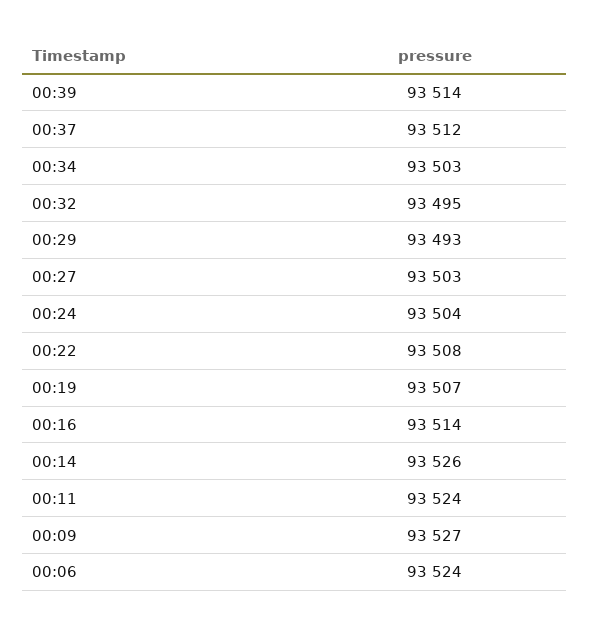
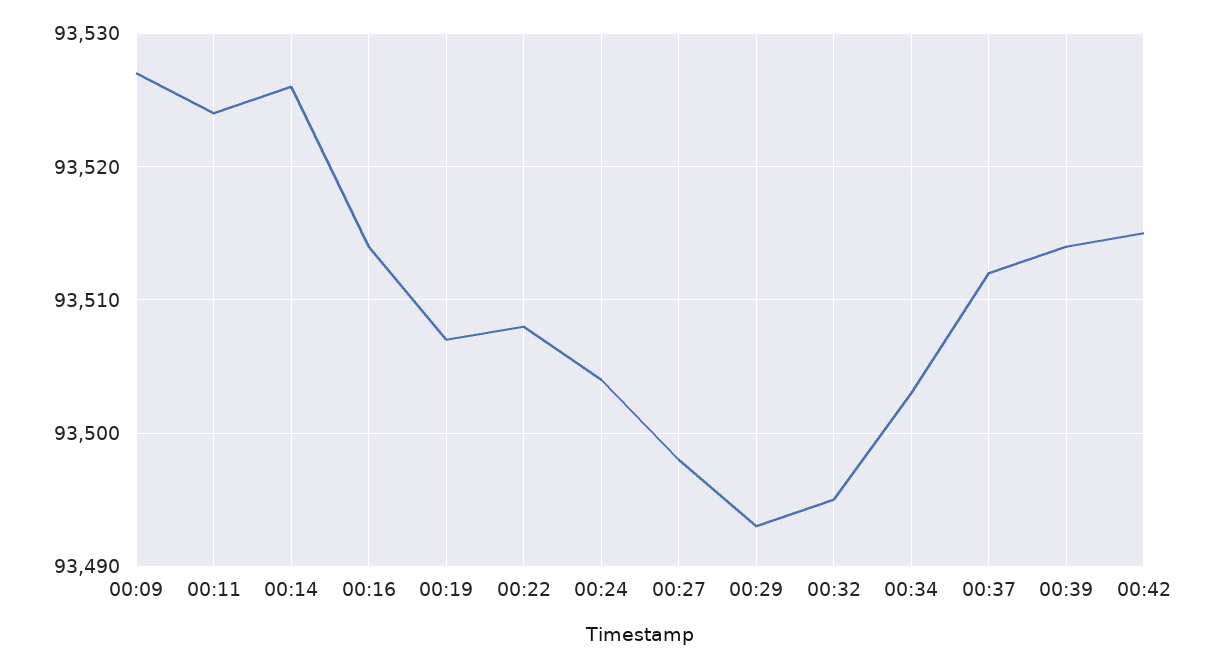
00:27: 93503 -> 93498
00:06: 93524 -> none
00:42: none -> 93515

